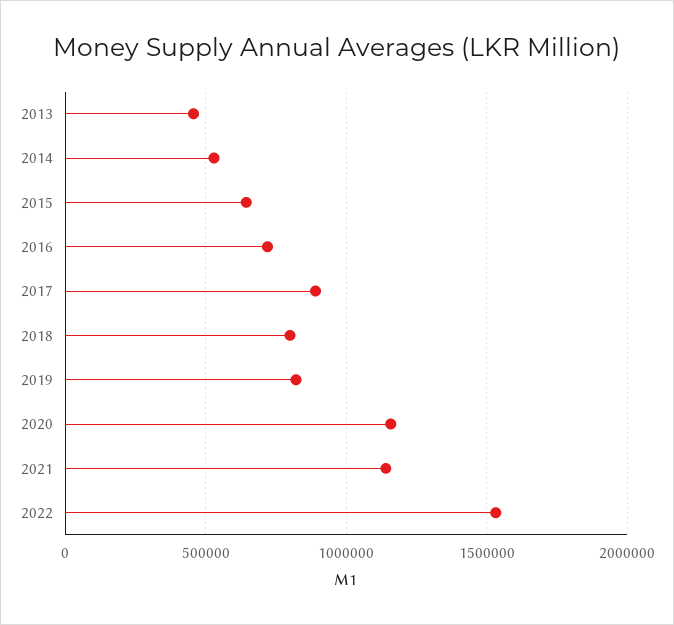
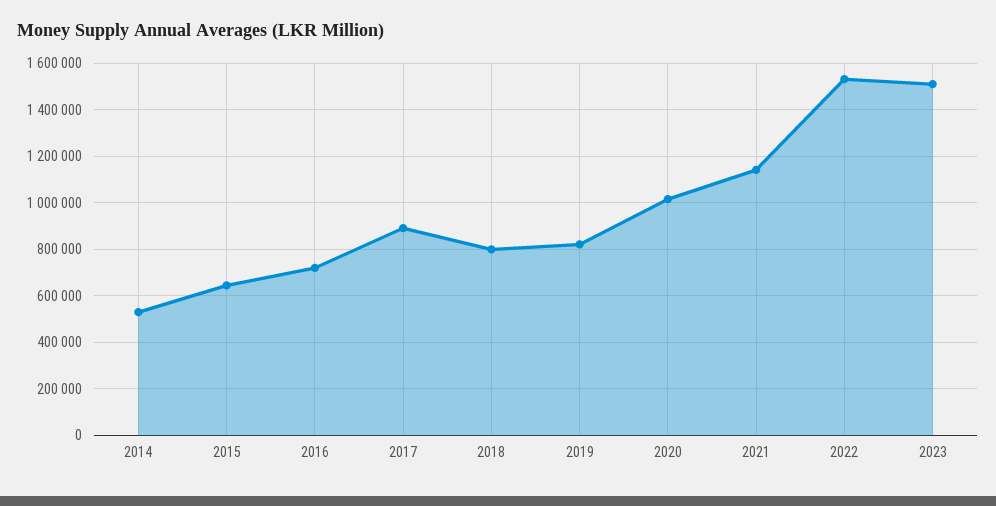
2013: 450000 -> none
2020: 1150000 -> 1000000
2023: none -> 1500000

